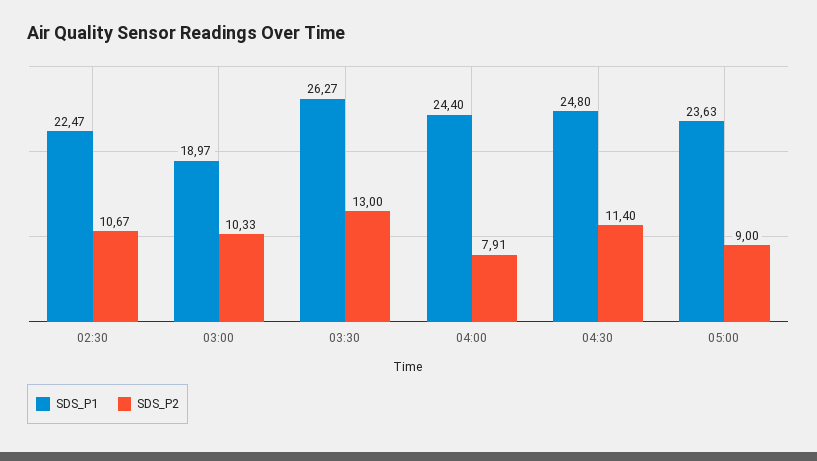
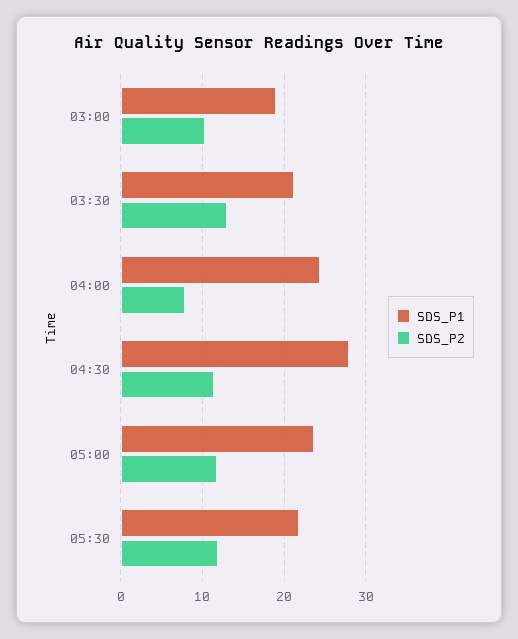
SDS_P1, 02:30: 22.47 -> none
SDS_P2, 02:30: 10.67 -> none
SDS_P1, 03:30: 26.27 -> 21
SDS_P1, 04:30: 24.8 -> 28
SDS_P2, 05:00: 9 -> 12
SDS_P1, 05:30: none -> 22
SDS_P2, 05:30: none -> 12

